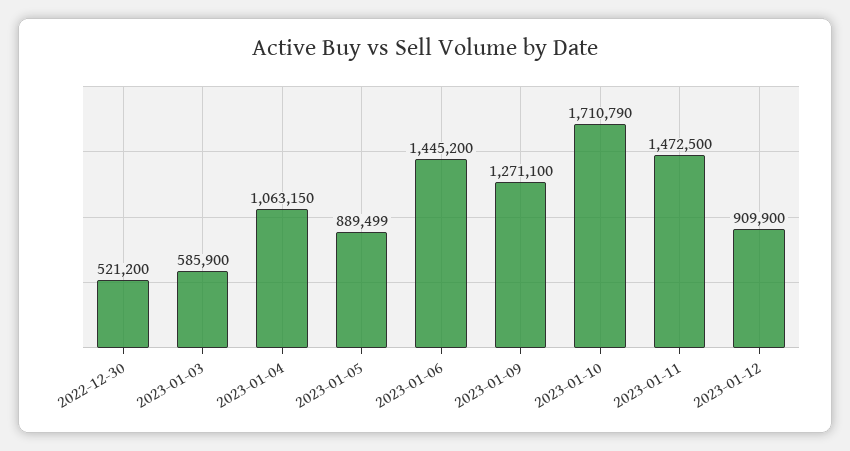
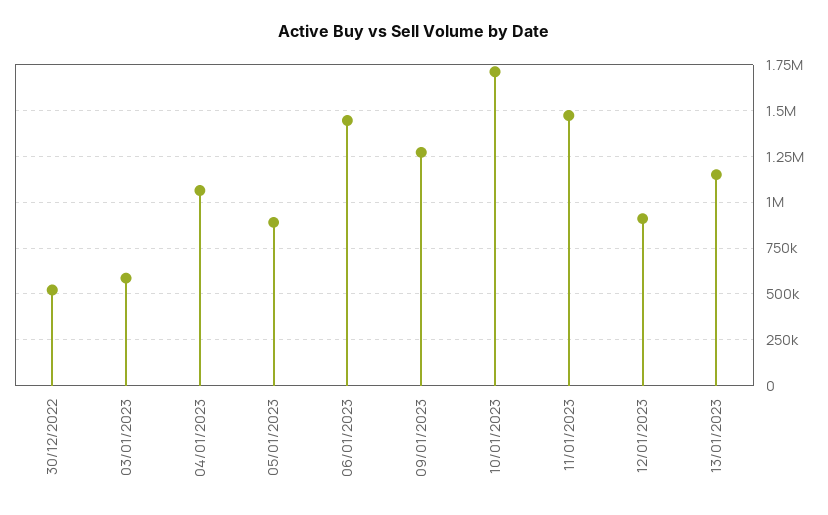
13/01/2023: none -> 1150000

